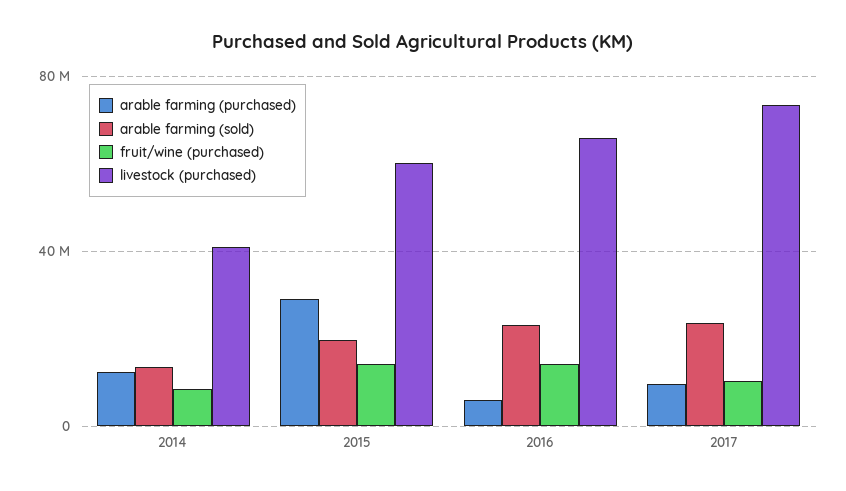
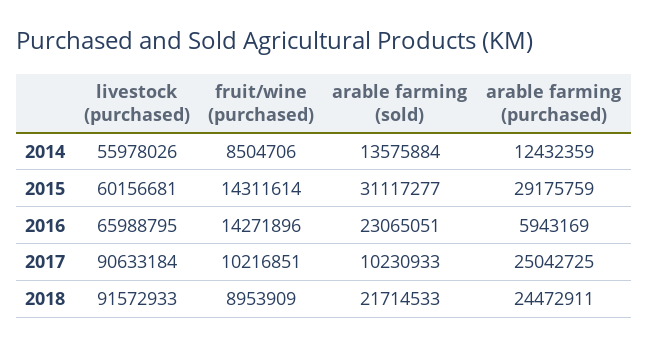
livestock (purchased), 2014: 40000000 -> 55978026
arable farming (sold), 2015: 20000000 -> 31117277
arable farming (purchased), 2017: 10000000 -> 25042725
arable farming (sold), 2017: 25000000 -> 10230933
livestock (purchased), 2017: 75000000 -> 90633184
livestock (purchased), 2018: none -> 91572933
fruit/wine (purchased), 2018: none -> 8953909
arable farming (sold), 2018: none -> 21714533
arable farming (purchased), 2018: none -> 24472911

